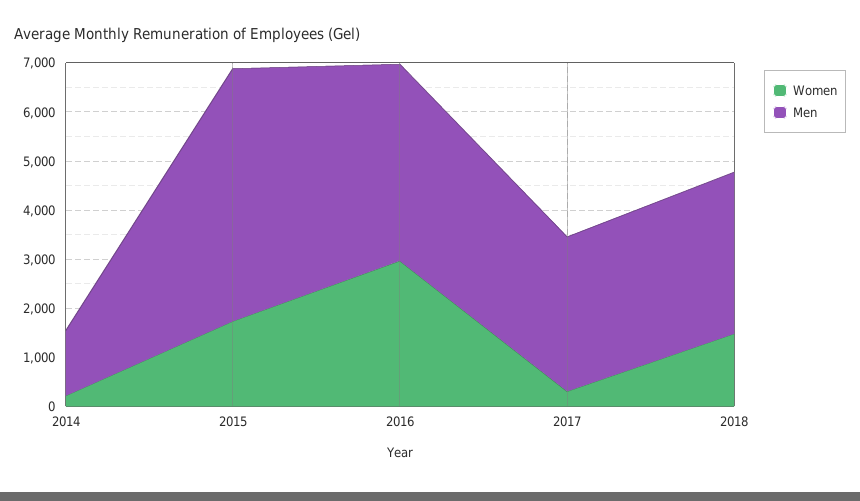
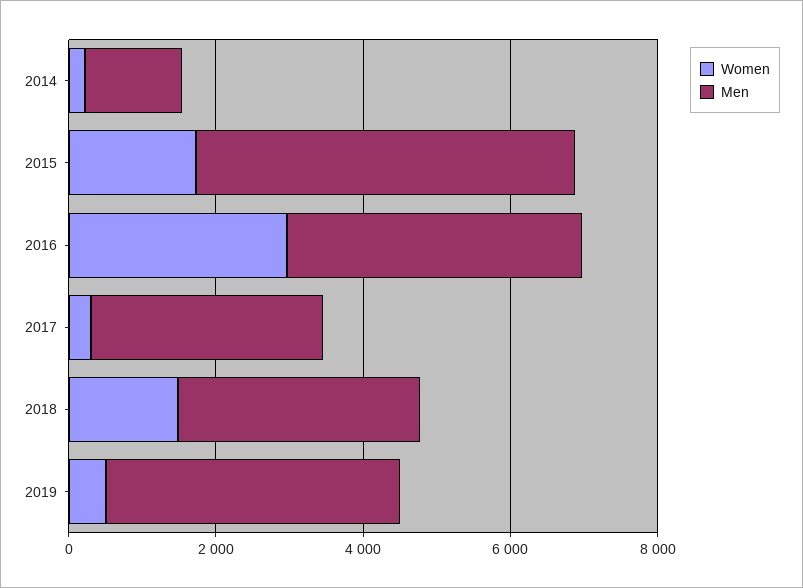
Women, 2019: none -> 500
Men, 2019: none -> 4000

